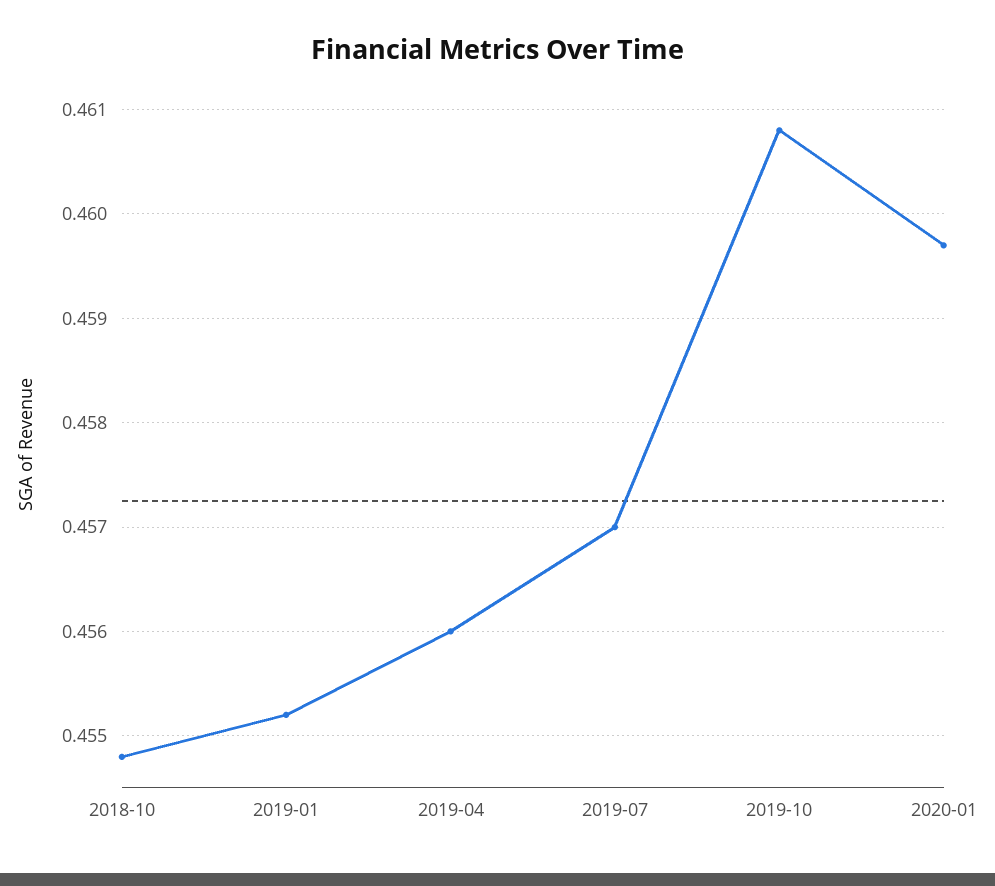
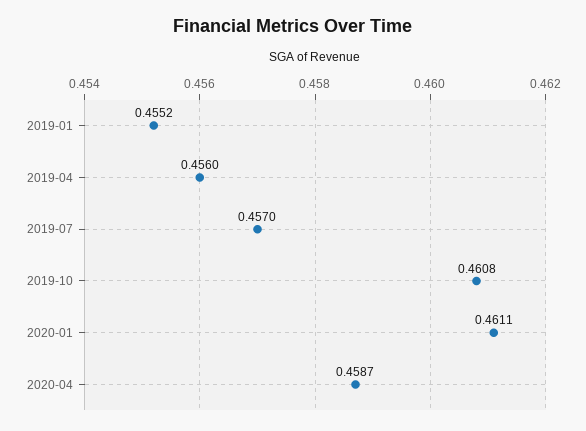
2018-10: 0.4548 -> none
2020-01: 0.4597 -> 0.4611
2020-04: none -> 0.4587

